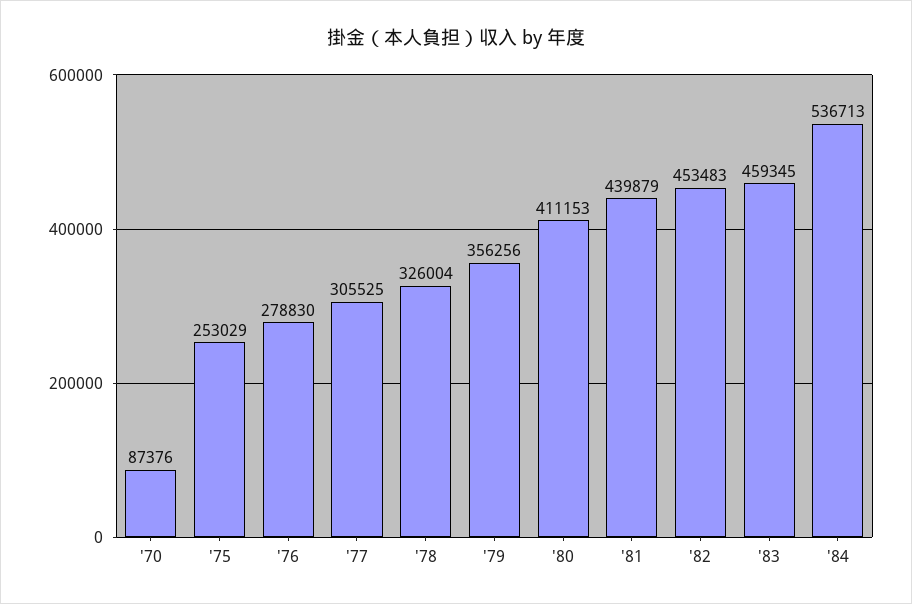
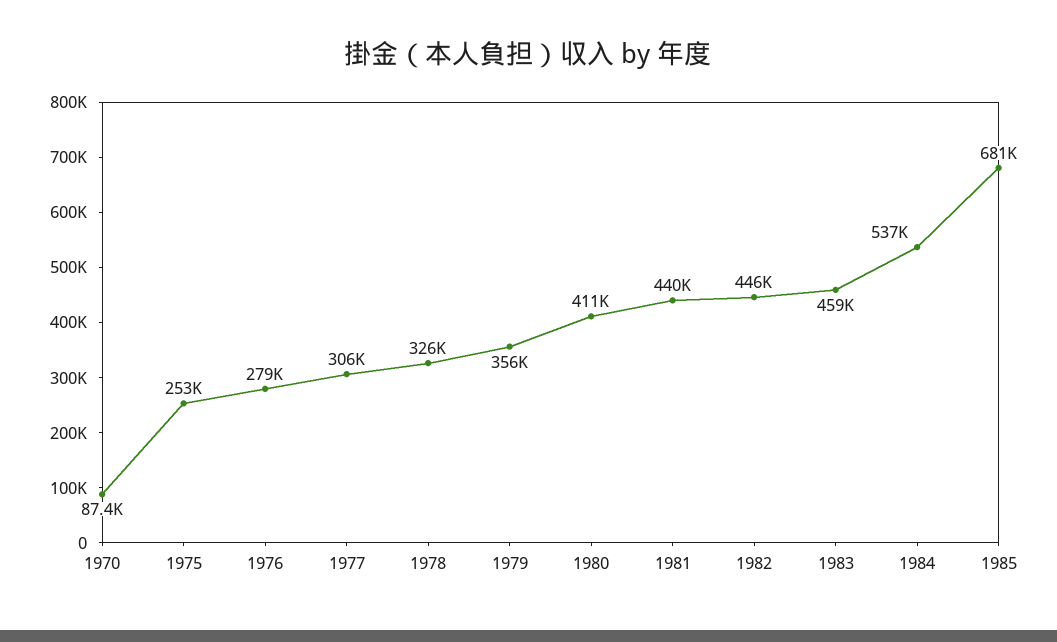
'82: 453483 -> 446000
1985: none -> 681000

